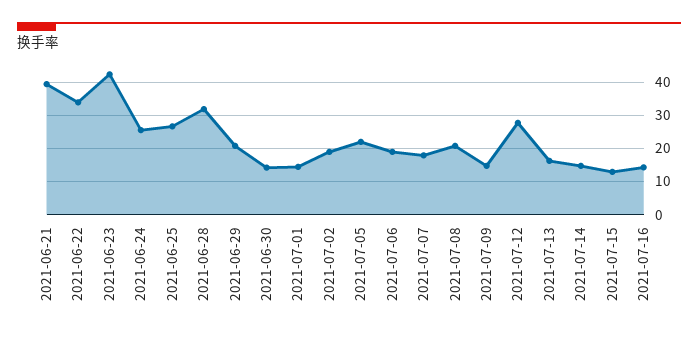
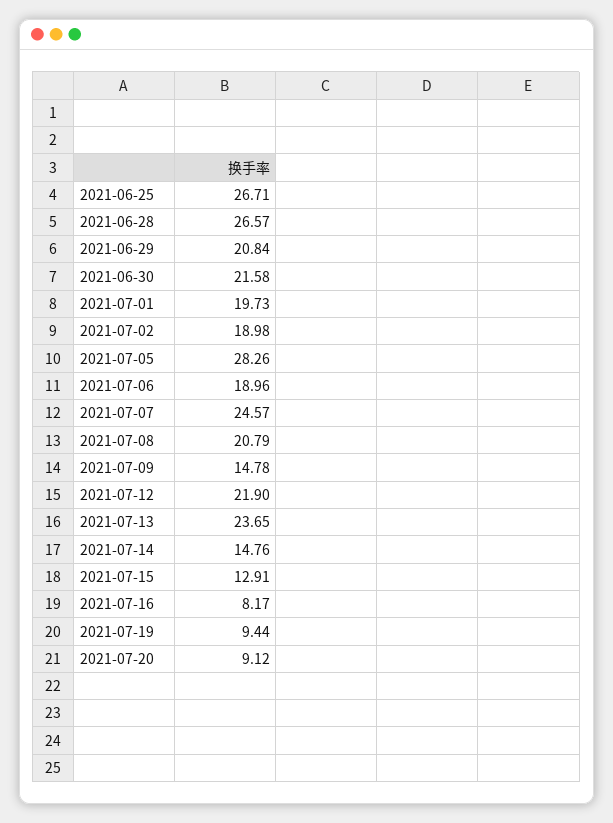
2021-06-21: 40 -> none
2021-06-22: 34 -> none
2021-06-23: 42 -> none
2021-06-24: 26 -> none
2021-06-28: 32 -> 26.57
2021-06-30: 14 -> 21.58
2021-07-01: 14 -> 19.73
2021-07-05: 22 -> 28.26
2021-07-07: 18 -> 24.57
2021-07-12: 28 -> 21.9
2021-07-13: 16 -> 23.65
2021-07-16: 14 -> 8.17
2021-07-19: none -> 9.44
2021-07-20: none -> 9.12

